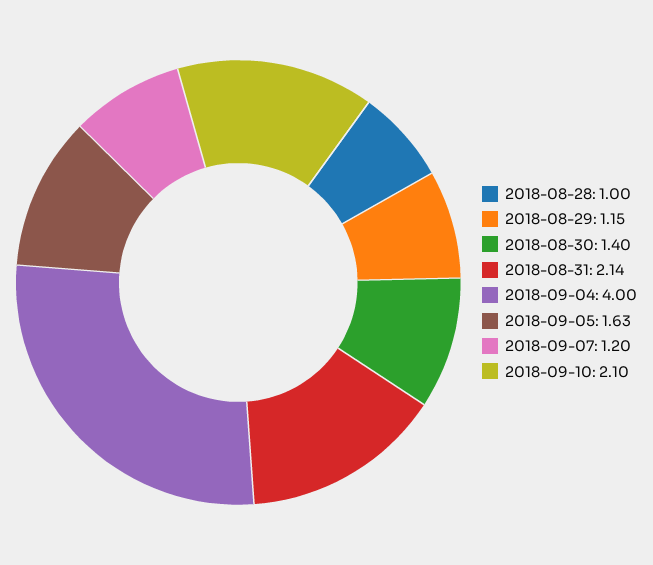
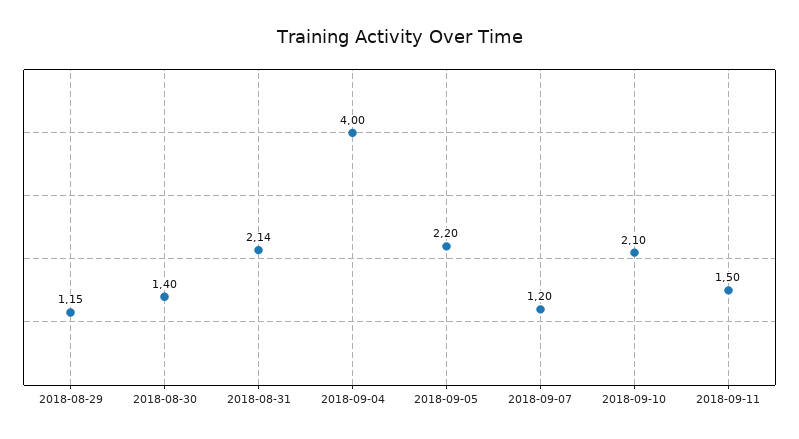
2018-08-28: 1 -> none
2018-09-05: 1.63 -> 2.2
2018-09-11: none -> 1.5

